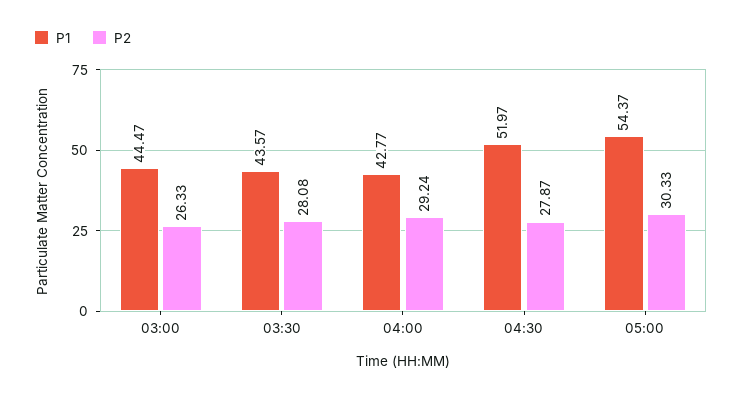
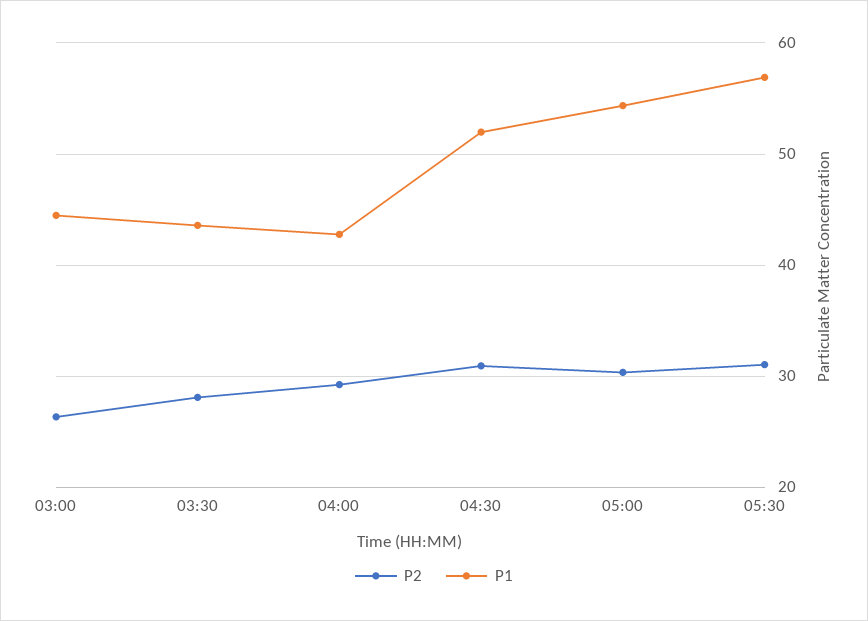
P2, 04:30: 27.87 -> 31
P2, 05:30: none -> 31
P1, 05:30: none -> 57

